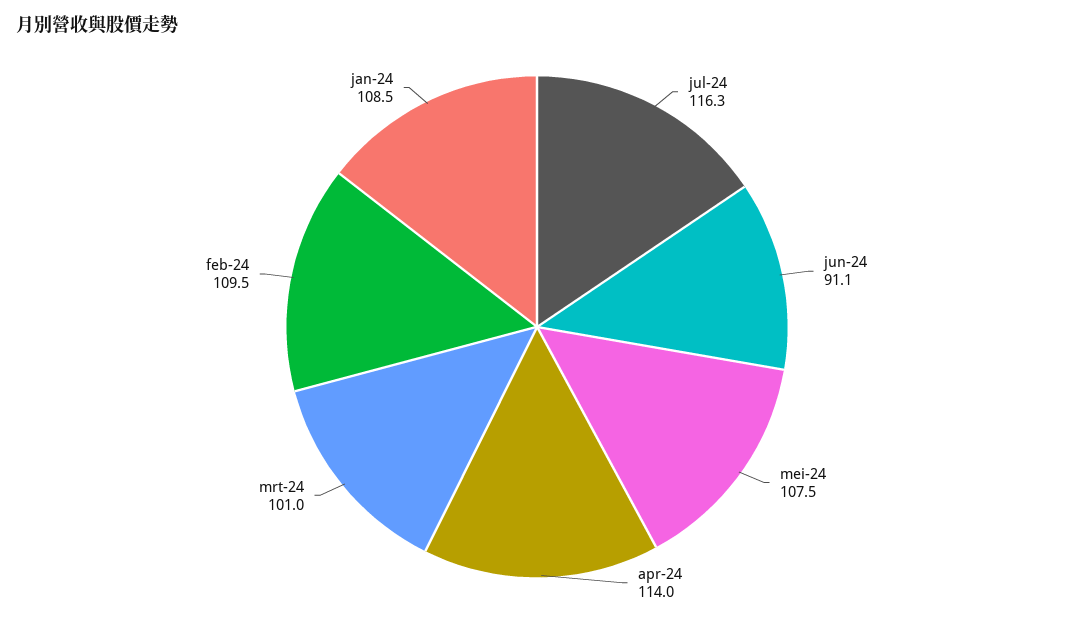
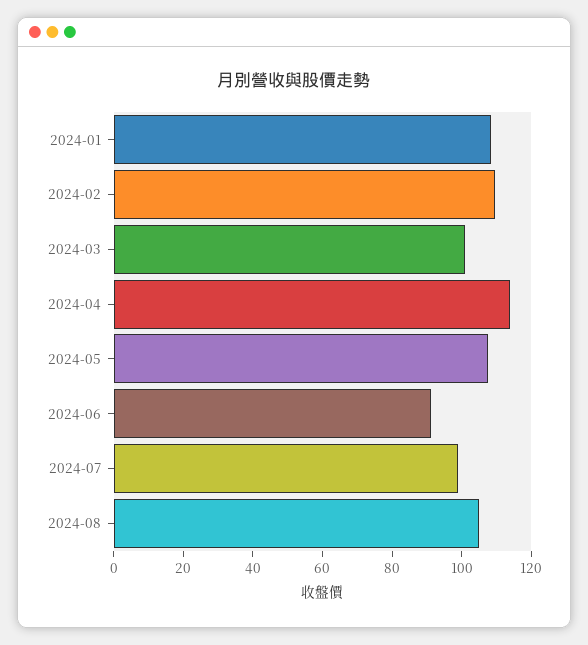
jul-24: 116.3 -> 100
2024-08: none -> 105

